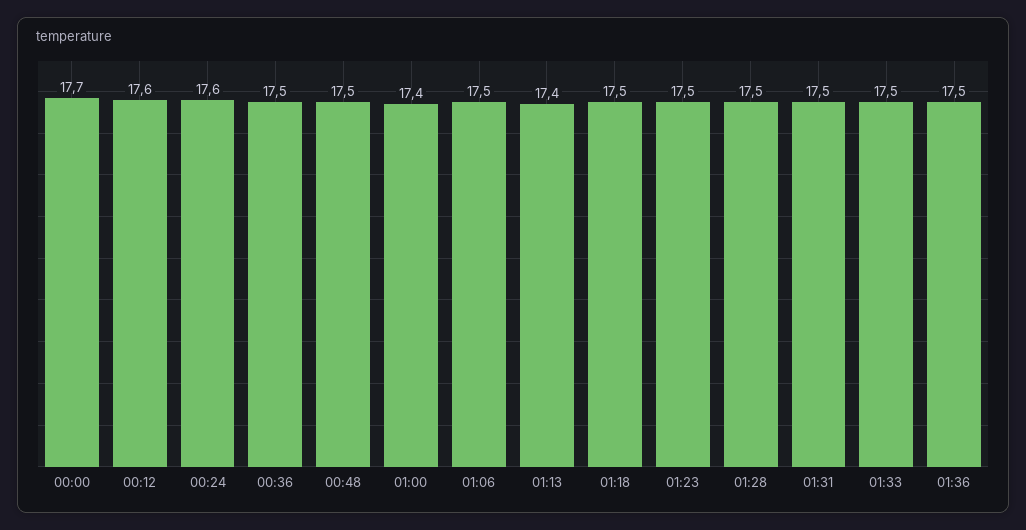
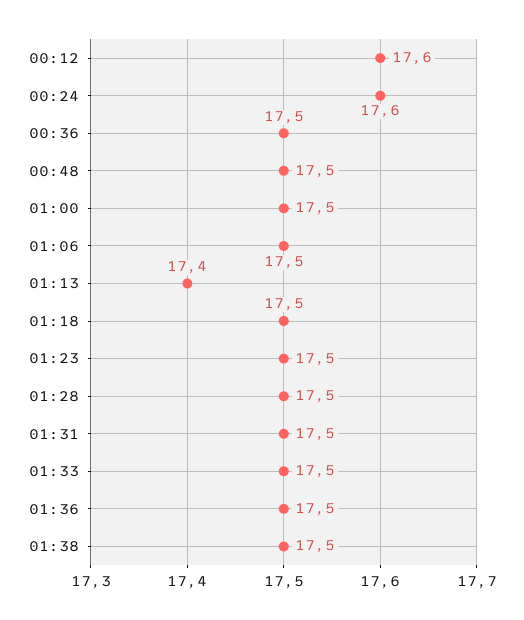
00:00: 17.7 -> none
01:00: 17.4 -> 17.5
01:38: none -> 17.5

